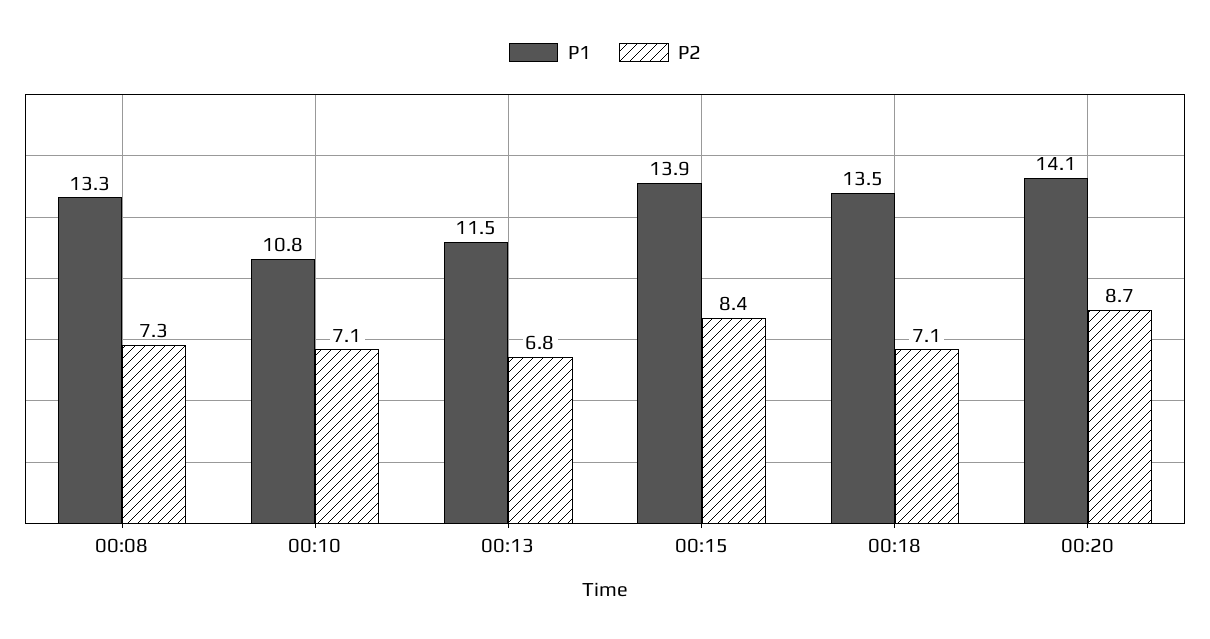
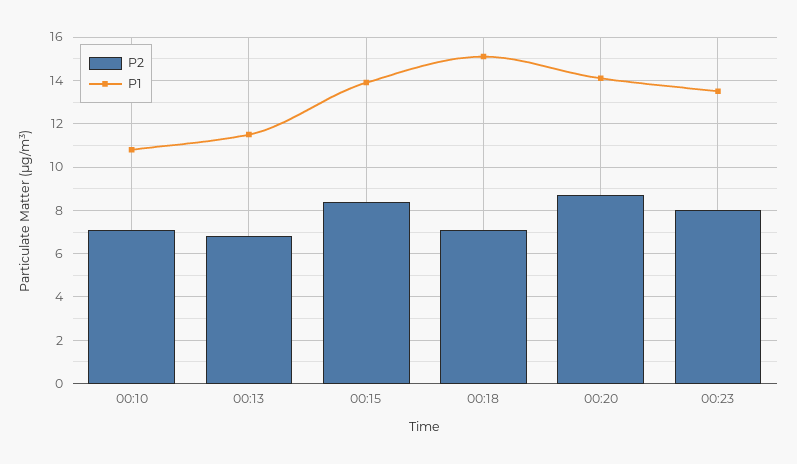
P1, 00:08: 13.3 -> none
P2, 00:08: 7.3 -> none
P1, 00:18: 13.5 -> 15
P2, 00:23: none -> 8
P1, 00:23: none -> 13.5

